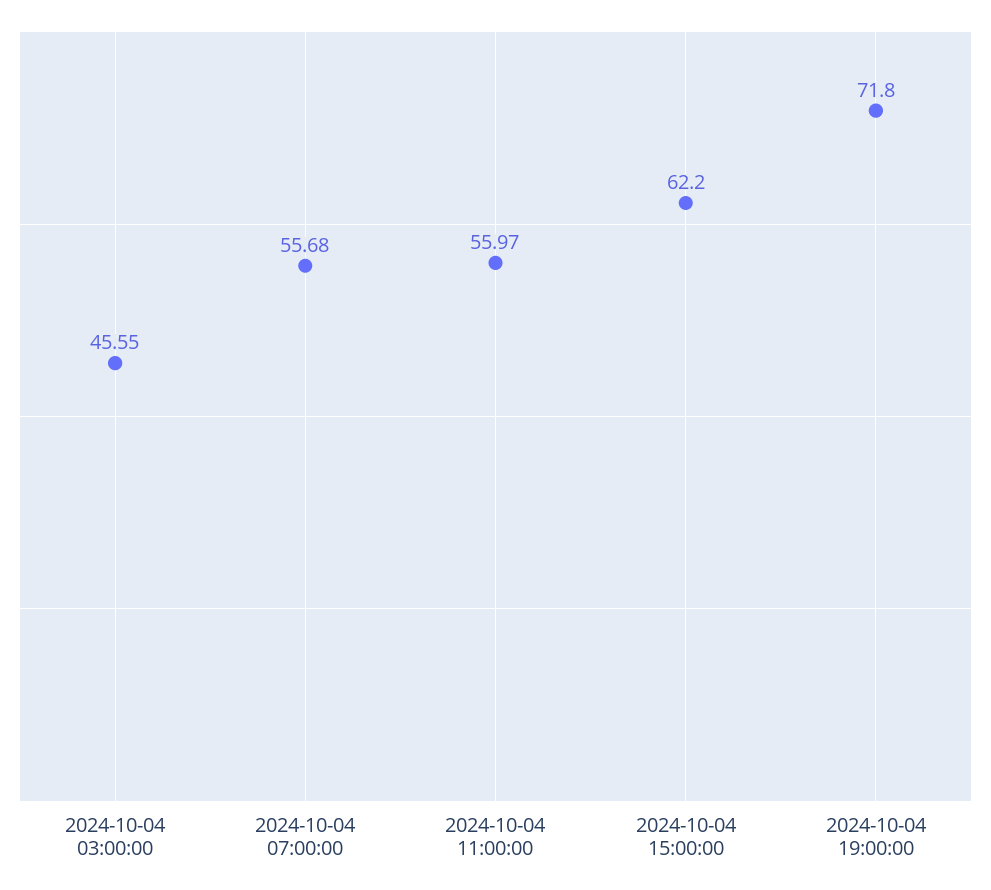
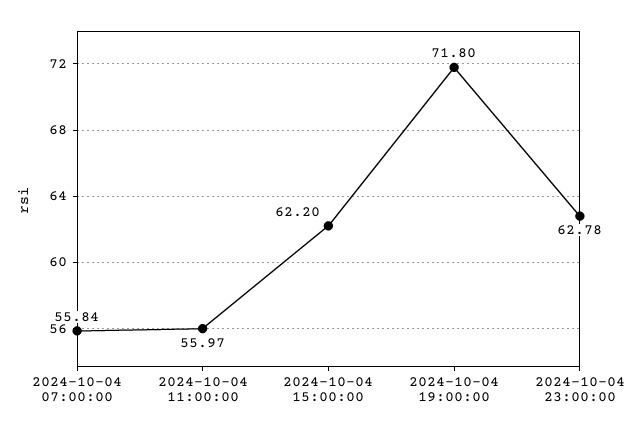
2024-10-04 03:00:00: 45.55 -> none
2024-10-04 07:00:00: 55.68 -> 55.84
2024-10-04 23:00:00: none -> 62.78

